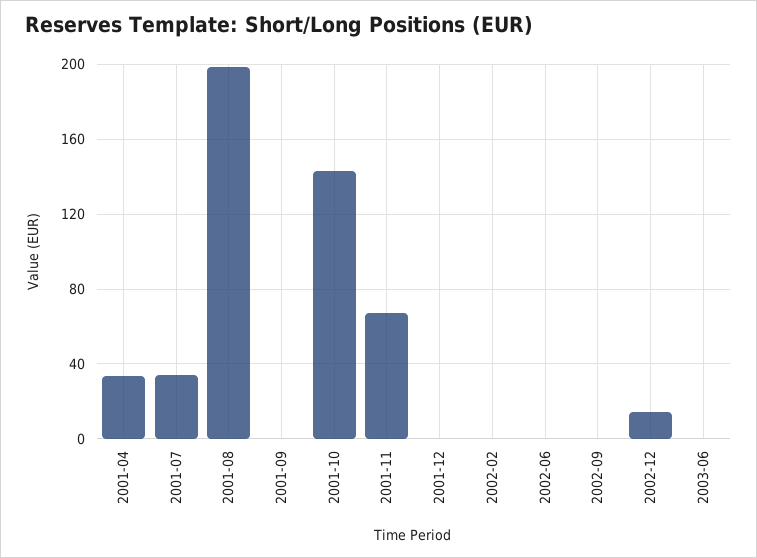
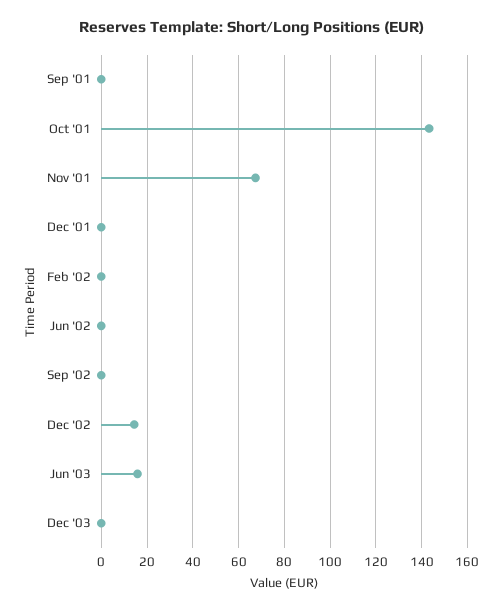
2001-04: 35 -> none
2001-07: 35 -> none
2001-08: 200 -> none
2003-06: 0 -> 15
Dec '03: none -> 0

